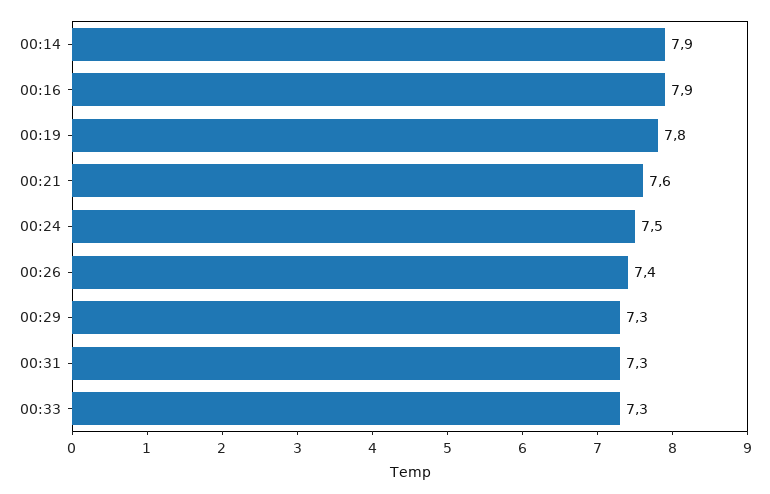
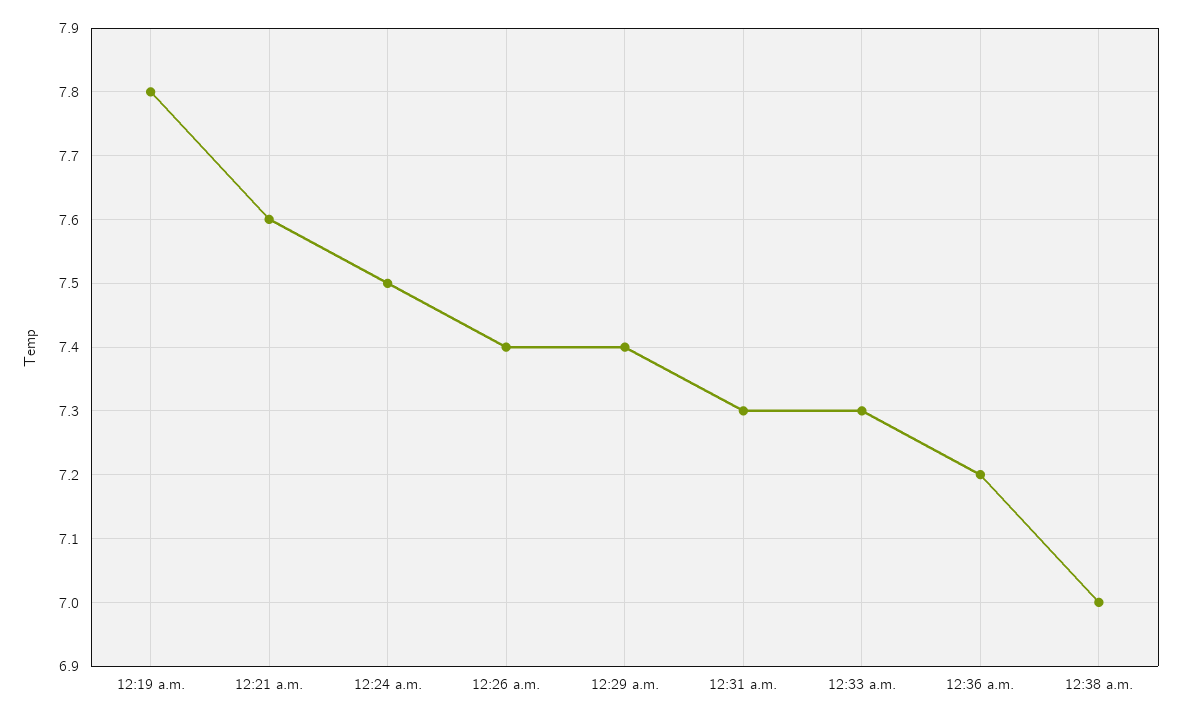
00:14: 7.9 -> none
00:16: 7.9 -> none
00:29: 7.3 -> 7.4
12:36 a.m.: none -> 7.2
12:38 a.m.: none -> 7

